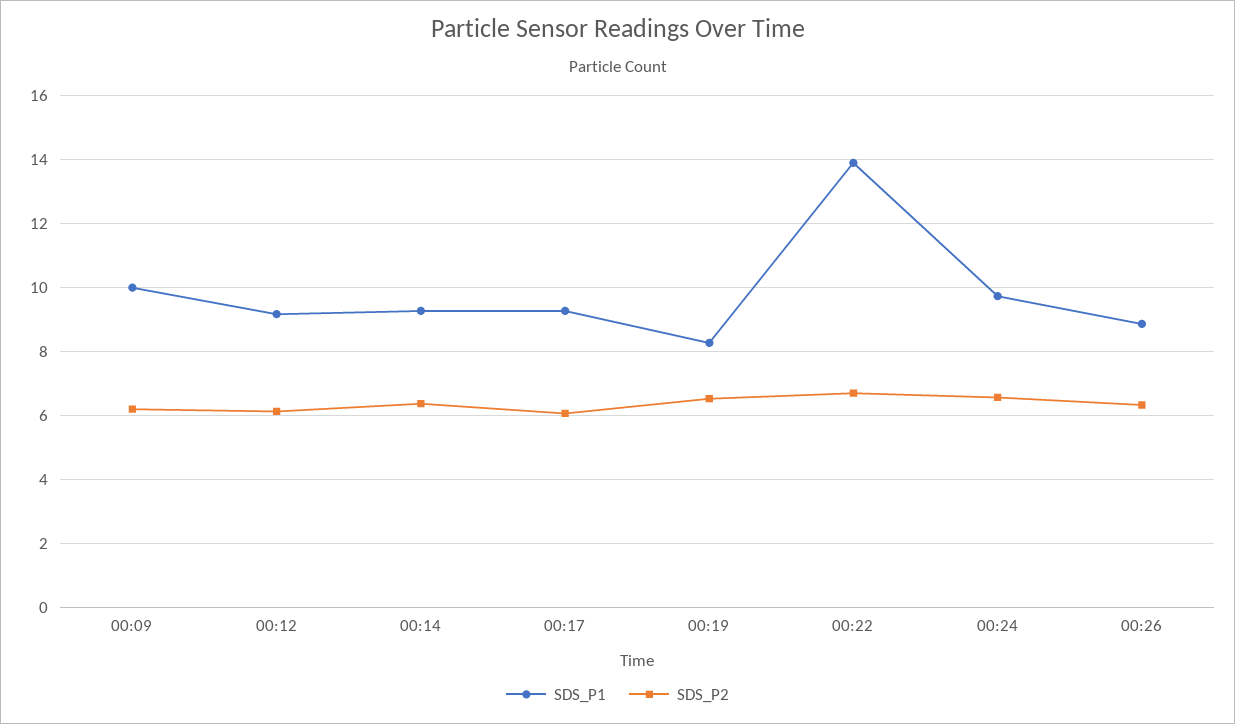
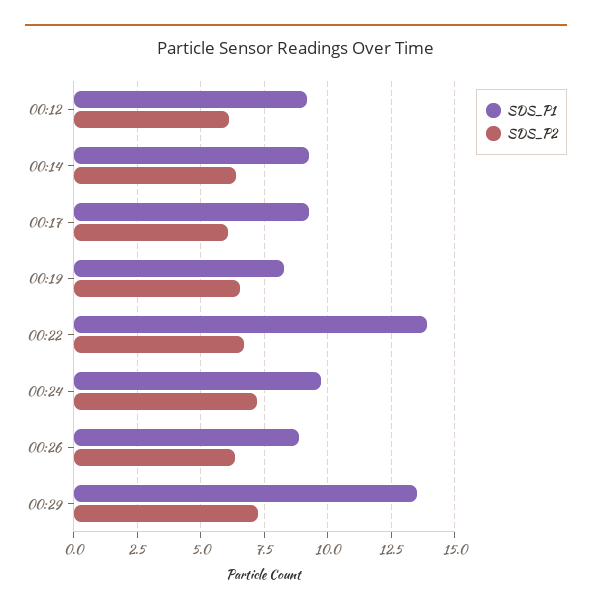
SDS_P1, 00:09: 10 -> none
SDS_P2, 00:09: 6.2 -> none
SDS_P2, 00:24: 6.6 -> 7.25
SDS_P1, 00:29: none -> 13.5
SDS_P2, 00:29: none -> 7.25

